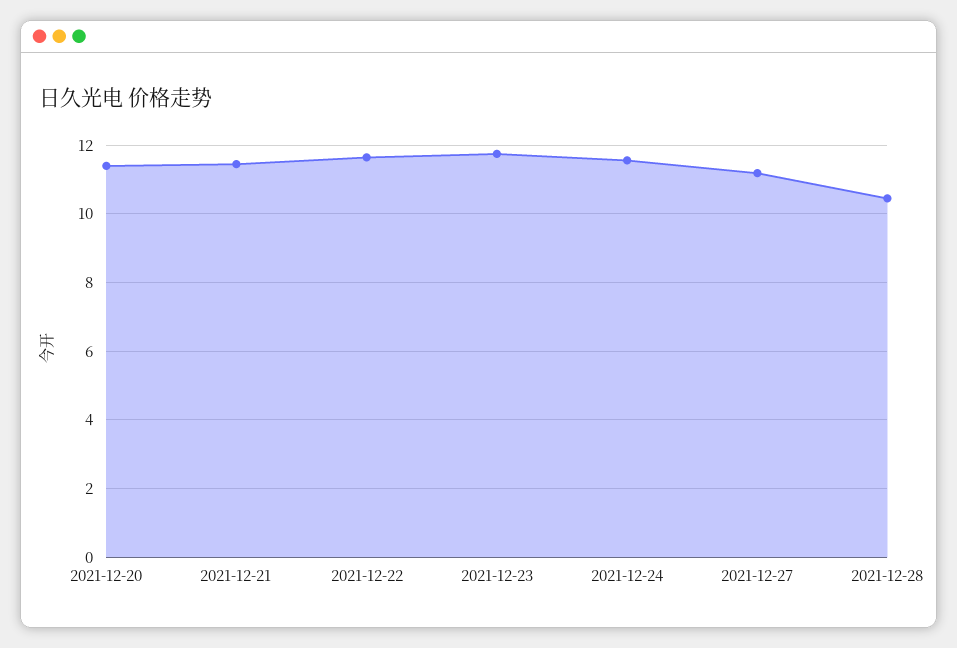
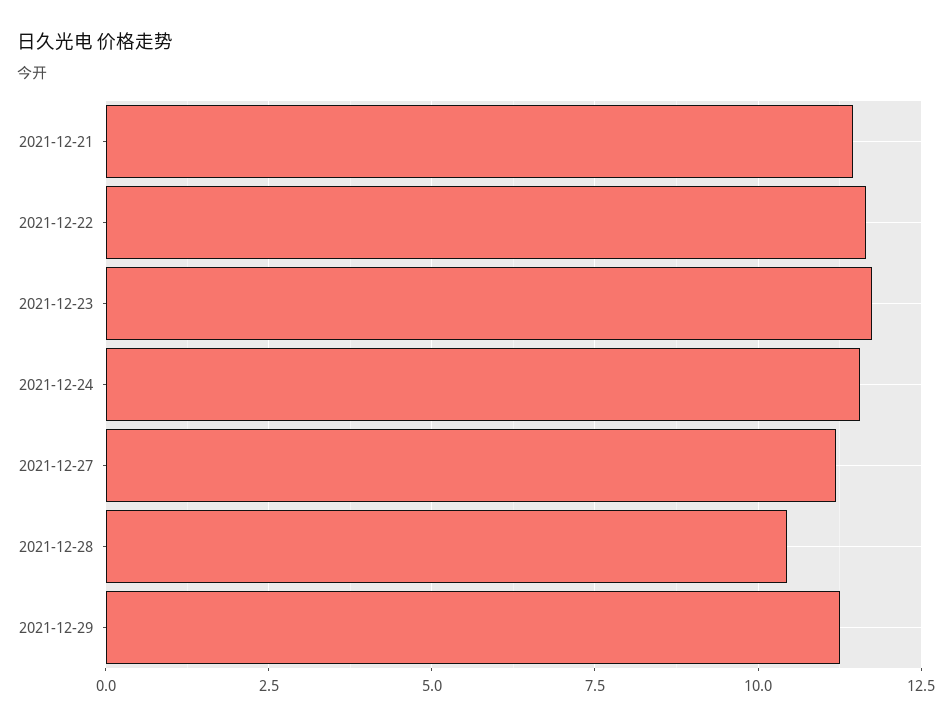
2021-12-20: 11.4 -> none
2021-12-29: none -> 11.25

